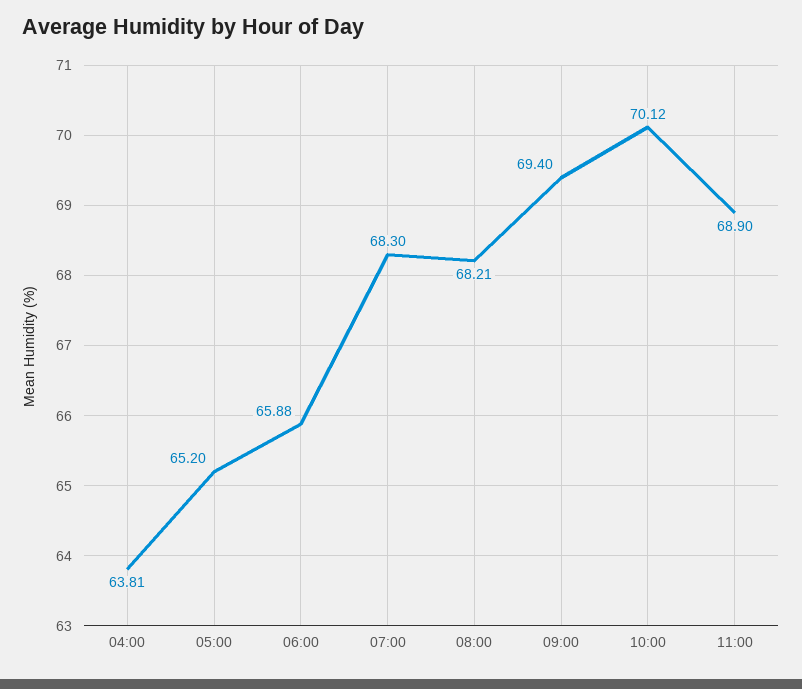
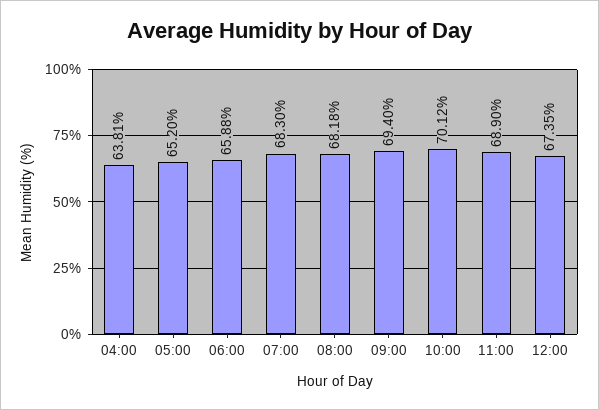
08:00: 68.21 -> 68.18
12:00: none -> 67.35

